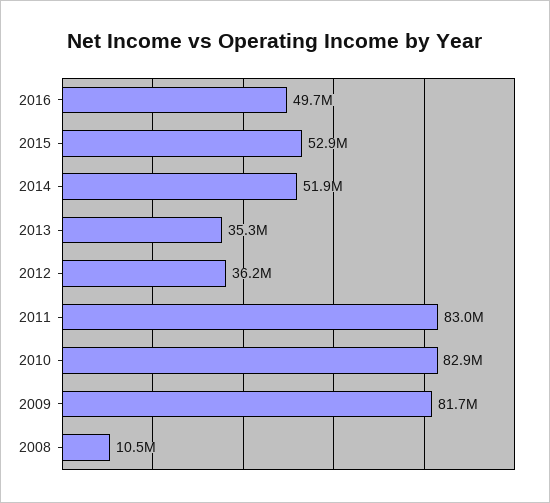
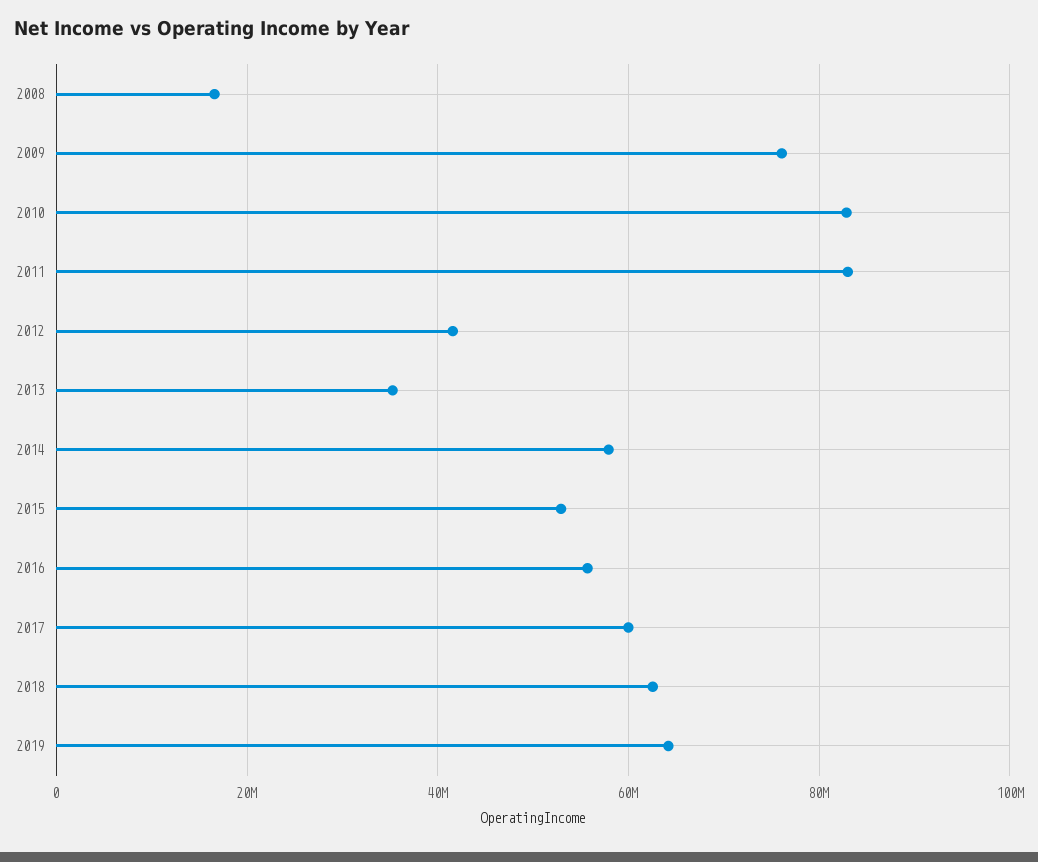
2016: 49700000 -> 56000000
2014: 51900000 -> 58000000
2012: 36200000 -> 42000000
2009: 81700000 -> 76000000
2008: 10500000 -> 16000000
2017: none -> 60000000
2018: none -> 62000000
2019: none -> 64000000

